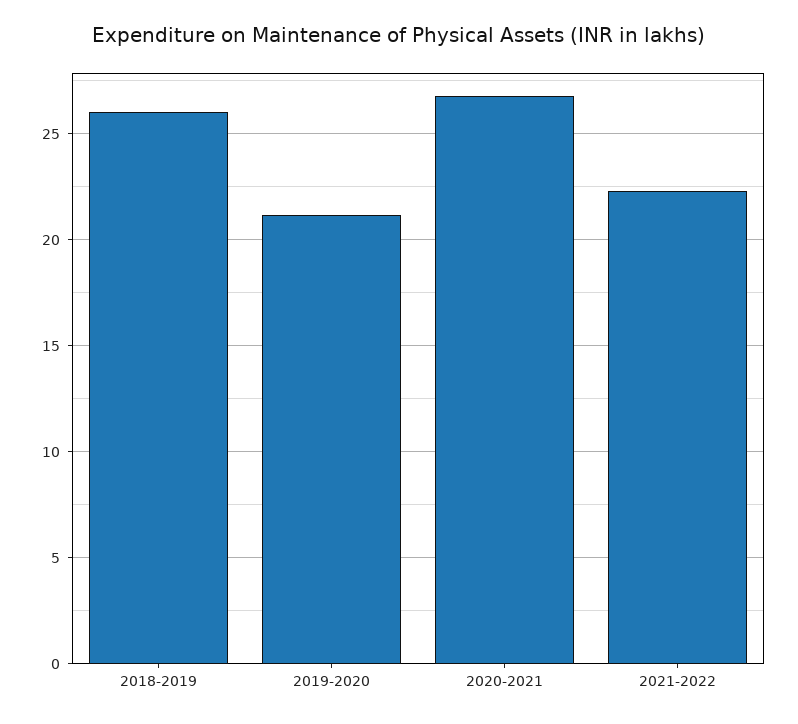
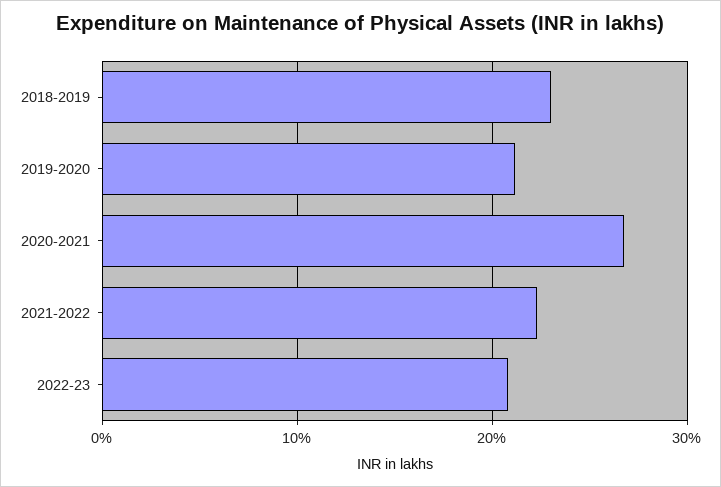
2018-2019: 26 -> 23
2022-23: none -> 21

